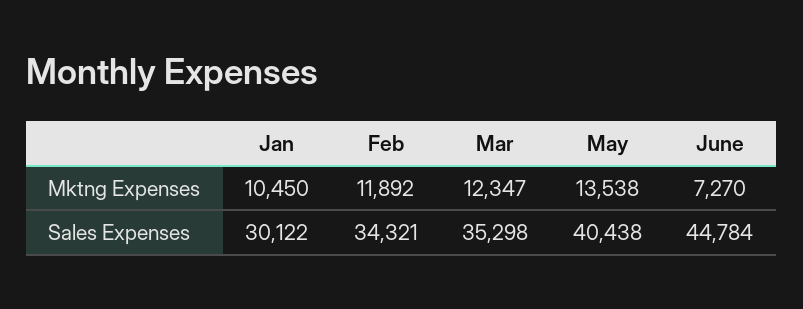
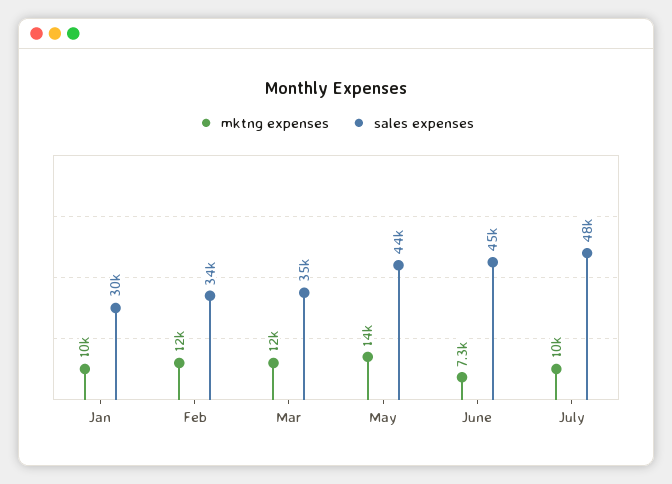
Sales Expenses, May: 40438 -> 44000
Mktng Expenses, July: none -> 10000
Sales Expenses, July: none -> 48000

